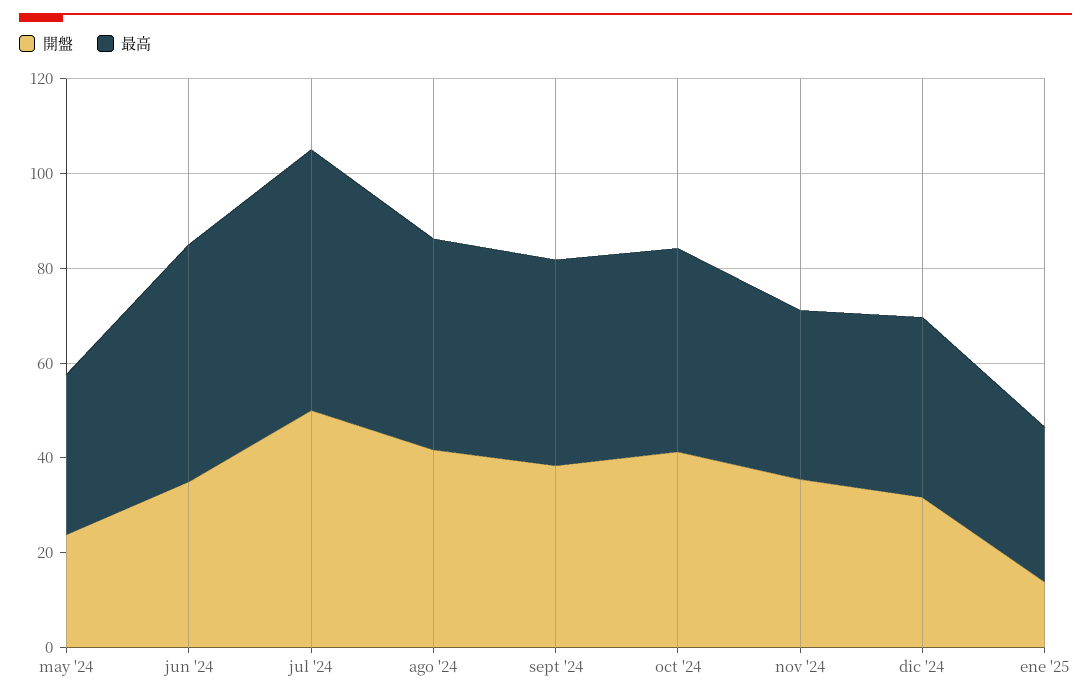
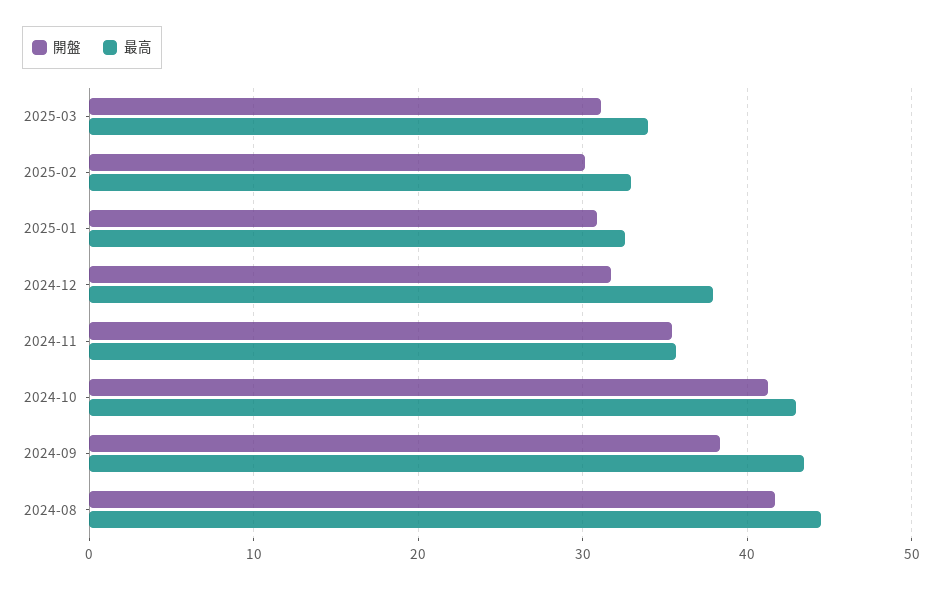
開盤, may '24: 25 -> none
最高, may '24: 35 -> none
開盤, jun '24: 35 -> none
最高, jun '24: 50 -> none
開盤, jul '24: 50 -> none
最高, jul '24: 55 -> none
開盤, ene '25: 15 -> 31
開盤, 2025-03: none -> 31
最高, 2025-03: none -> 34
開盤, 2025-02: none -> 30
最高, 2025-02: none -> 33

